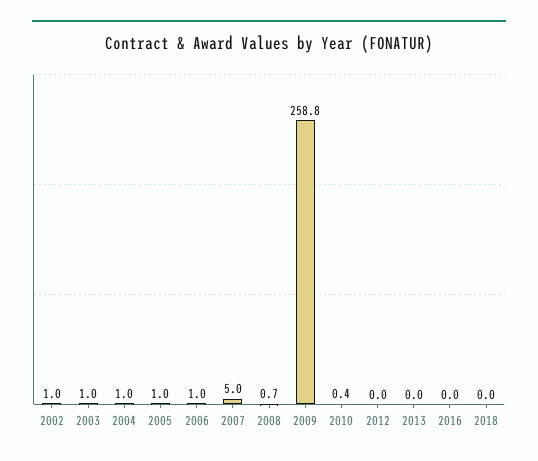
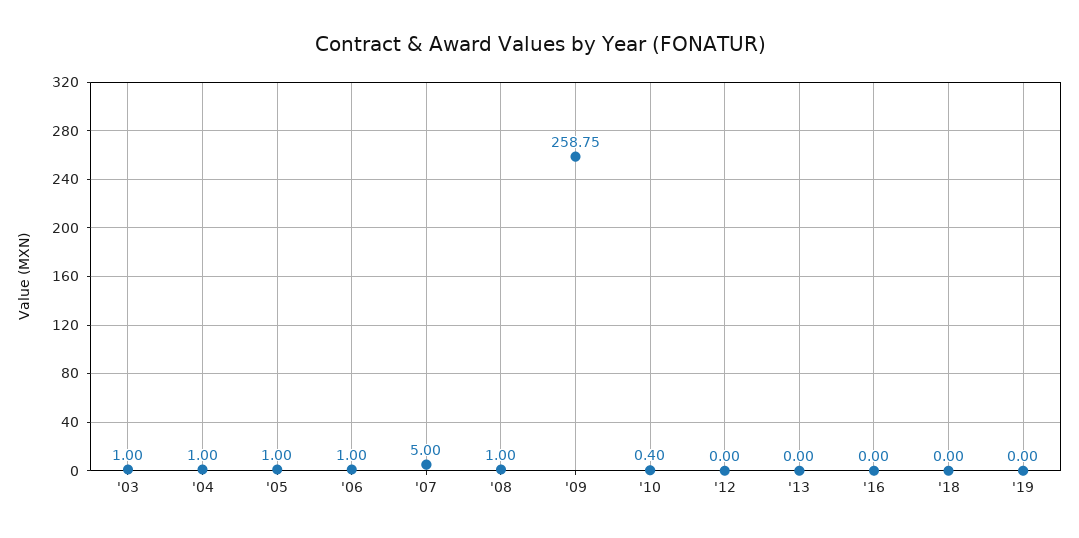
2002: 1 -> none
2008: 0.7 -> 1
'19: none -> 0

